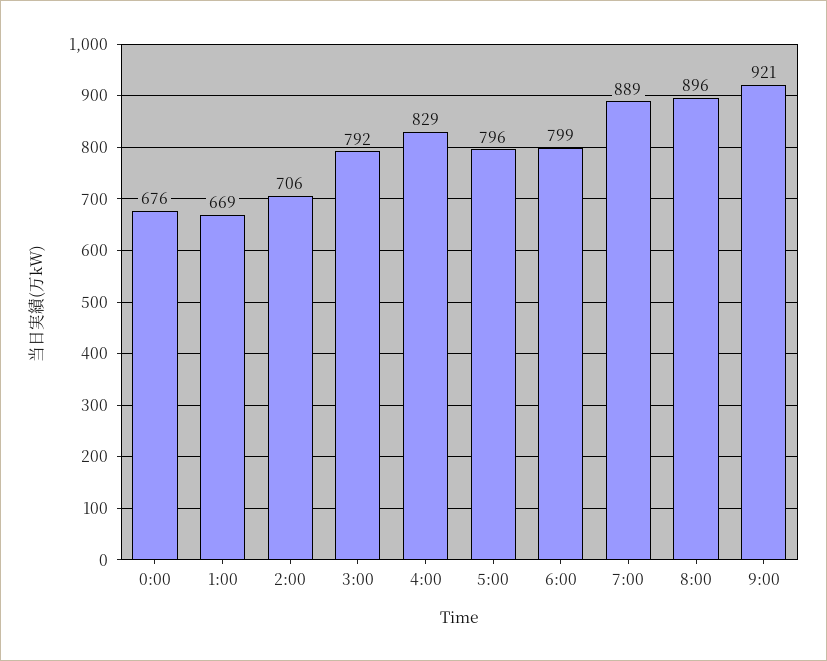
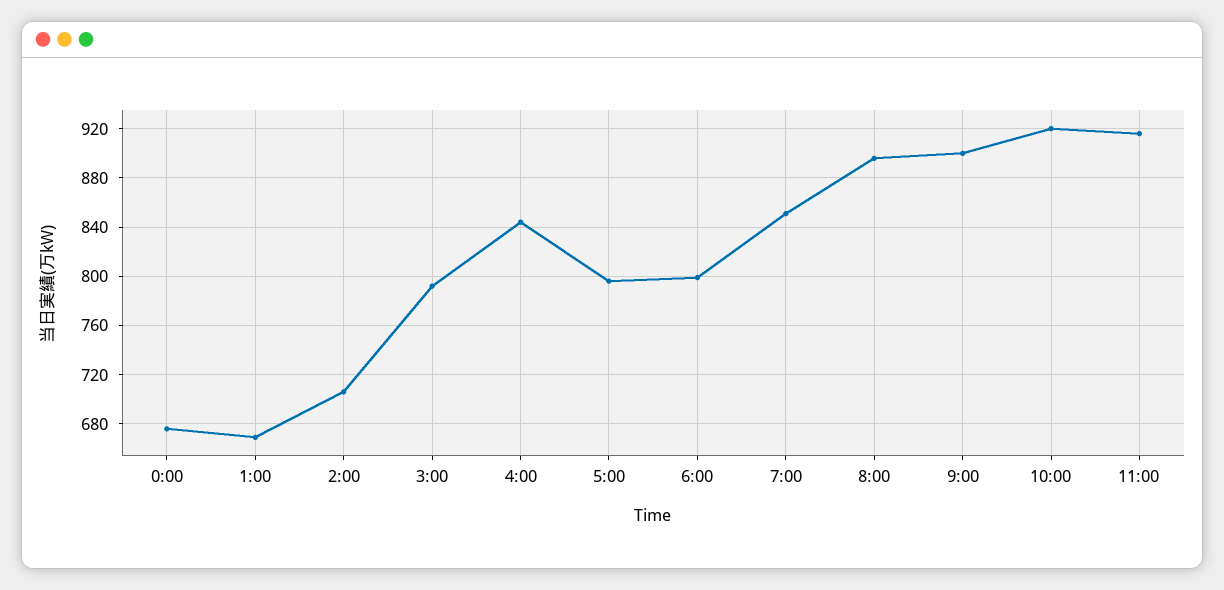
4:00: 829 -> 845
7:00: 889 -> 850
9:00: 921 -> 900
10:00: none -> 920
11:00: none -> 915

